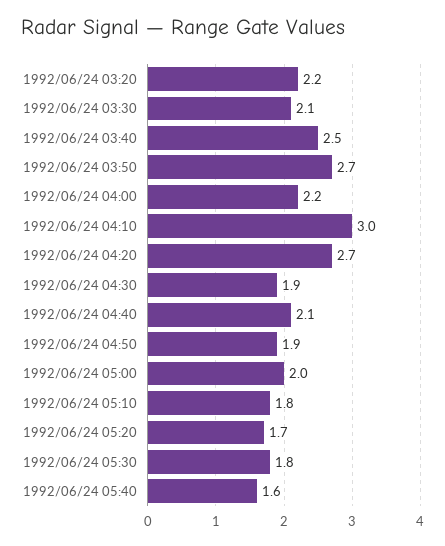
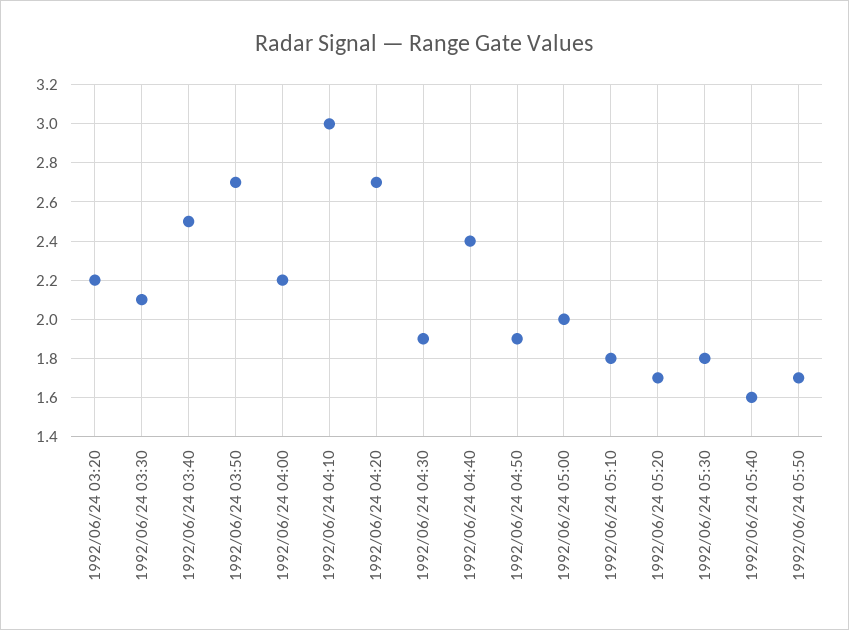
1992/06/24 04:40: 2.1 -> 2.4
1992/06/24 05:50: none -> 1.7

